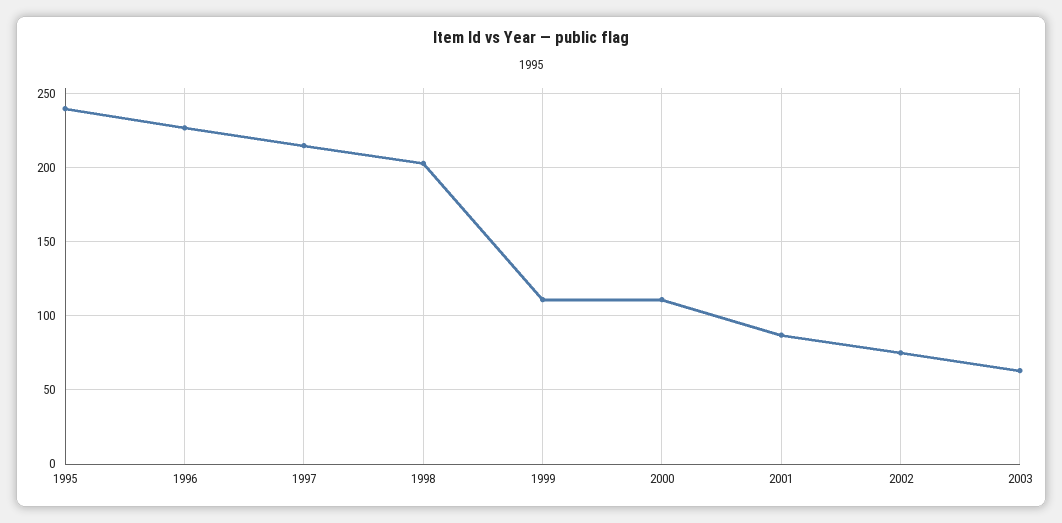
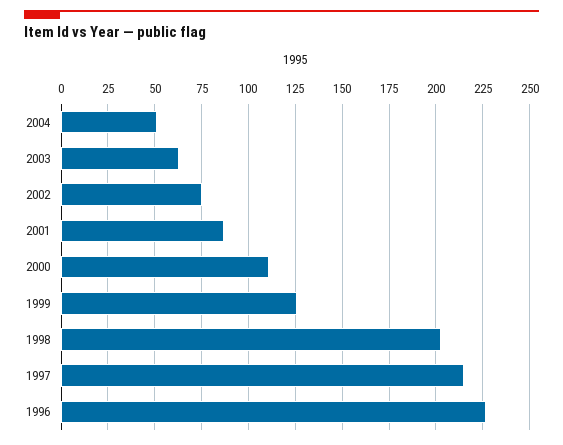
1995: 240 -> none
1999: 110 -> 125
2004: none -> 50

